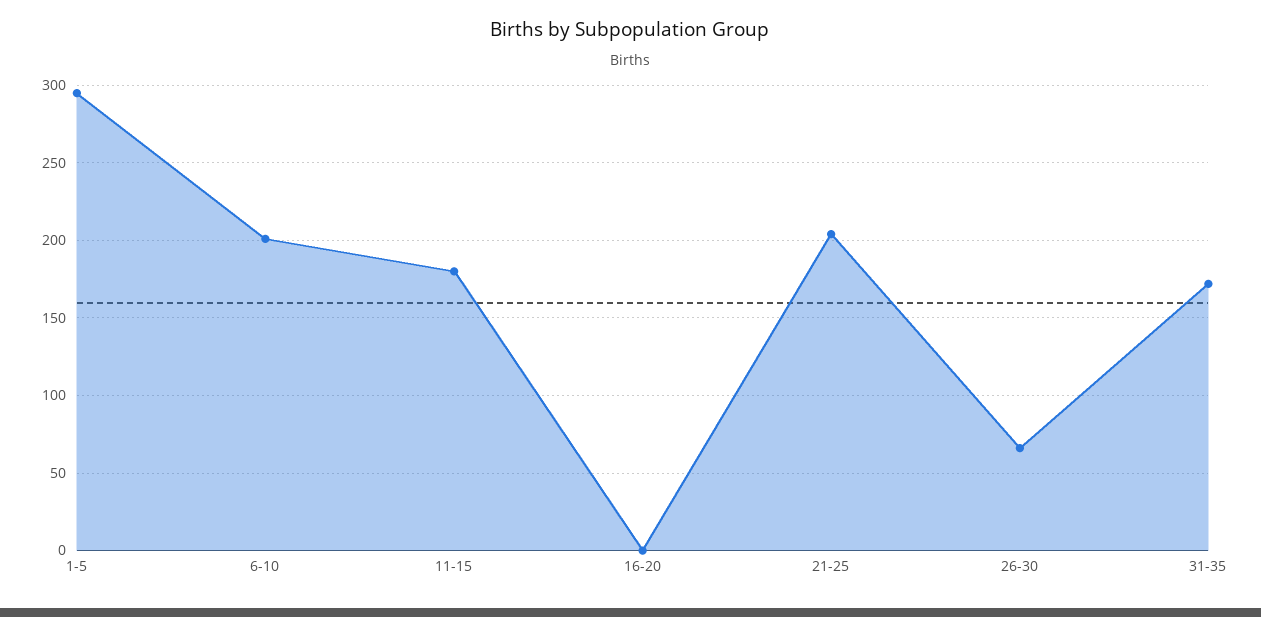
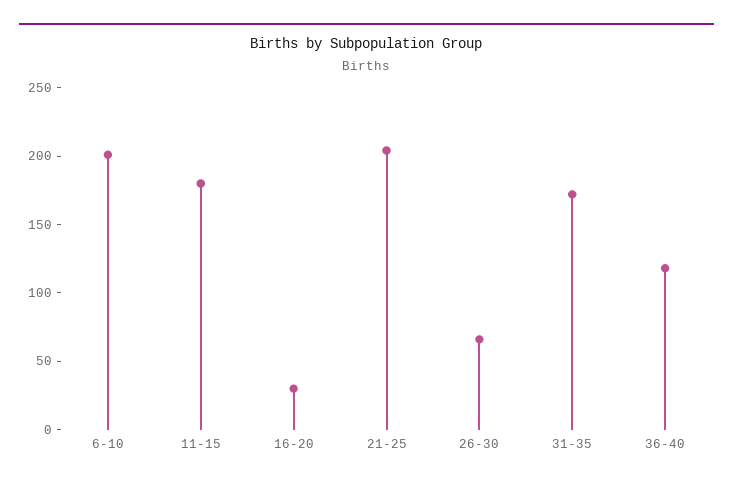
1-5: 295 -> none
16-20: 0 -> 30
36-40: none -> 120

